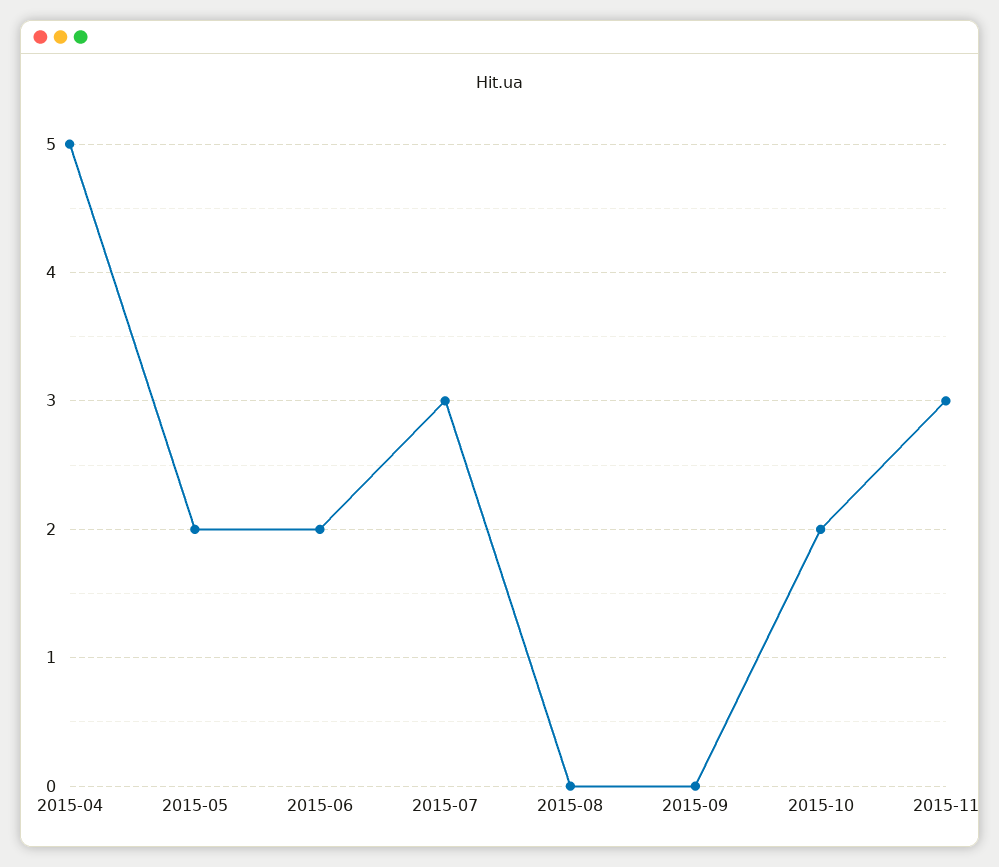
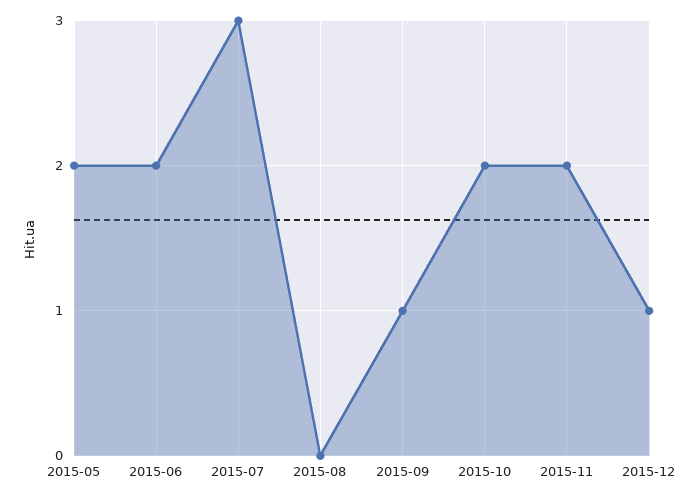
2015-04: 5 -> none
2015-09: 0 -> 1
2015-11: 3 -> 2
2015-12: none -> 1

